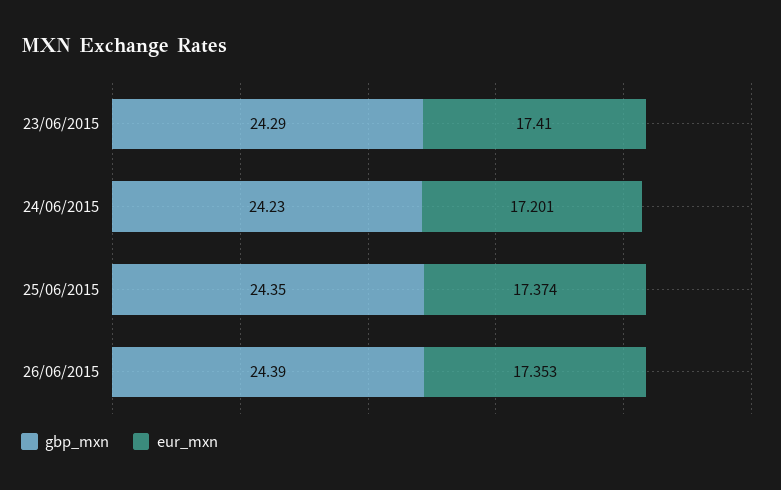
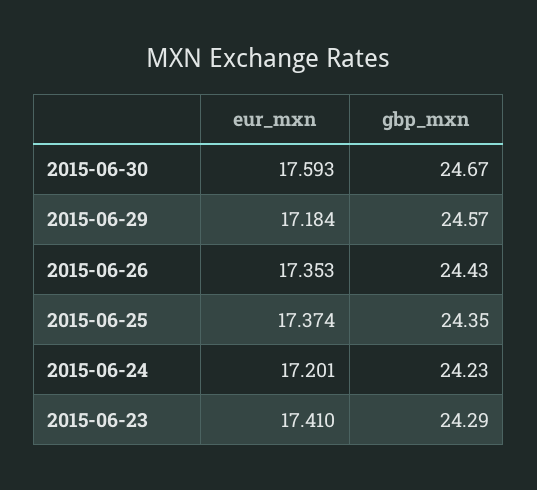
gbp_mxn, 26/06/2015: 24.39 -> 24.43
eur_mxn, 2015-06-30: none -> 17.593
gbp_mxn, 2015-06-30: none -> 24.67
eur_mxn, 2015-06-29: none -> 17.184
gbp_mxn, 2015-06-29: none -> 24.57

